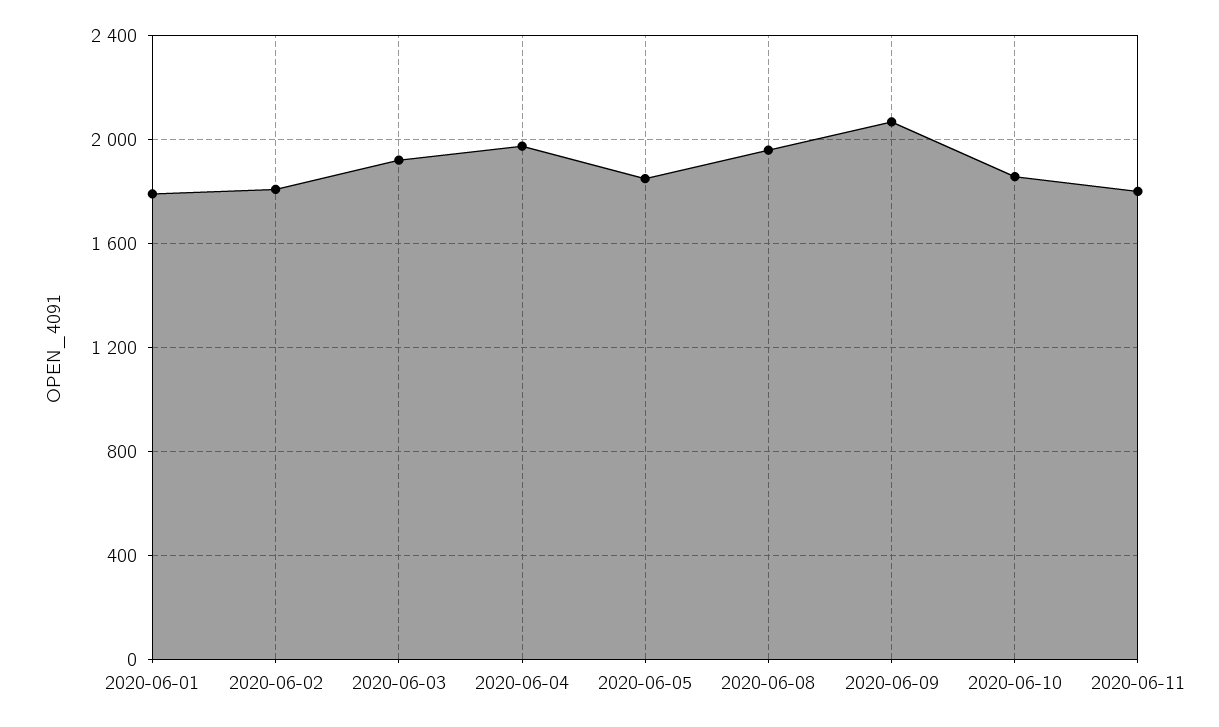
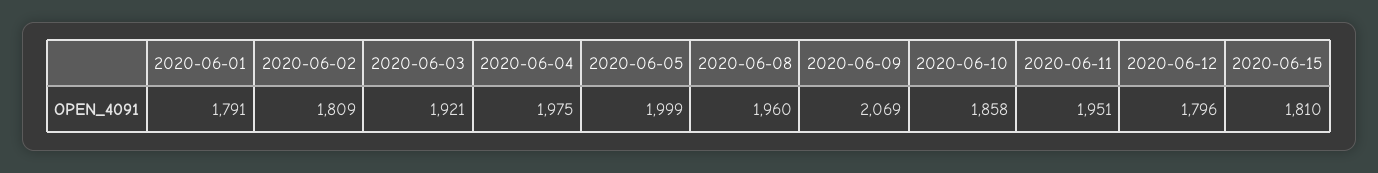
2020-06-05: 1850 -> 1999
2020-06-11: 1800 -> 1951
2020-06-12: none -> 1796
2020-06-15: none -> 1810

